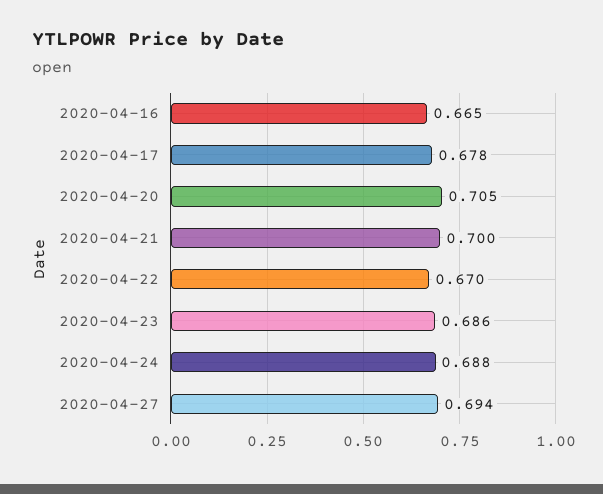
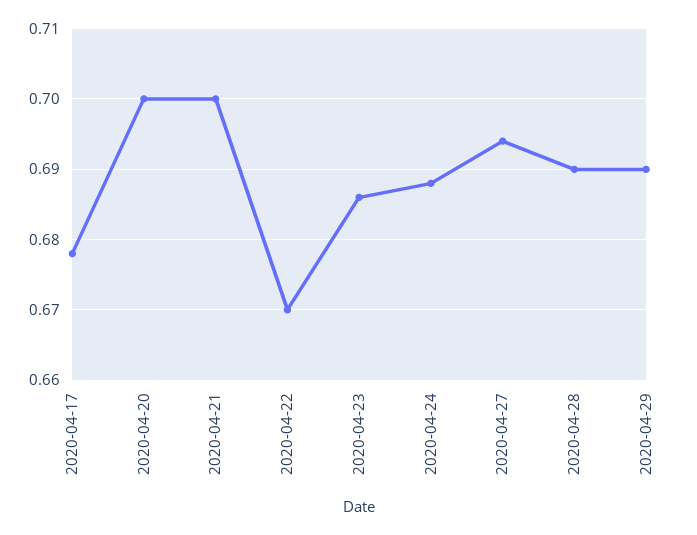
2020-04-16: 0.665 -> none
2020-04-20: 0.705 -> 0.7
2020-04-28: none -> 0.69
2020-04-29: none -> 0.69

